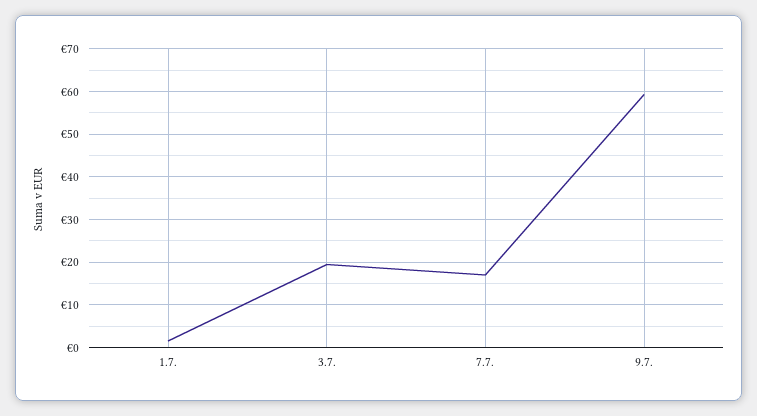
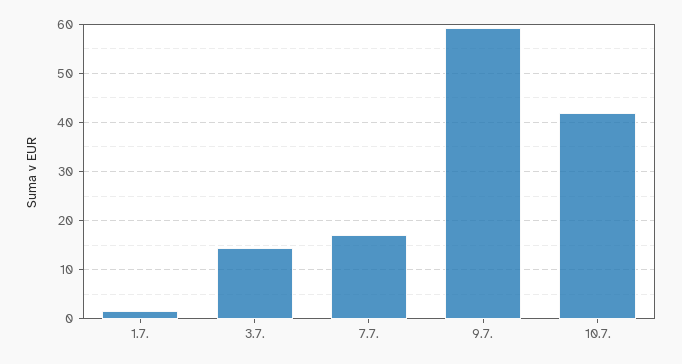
3.7.: 20 -> 14
10.7.: none -> 42

